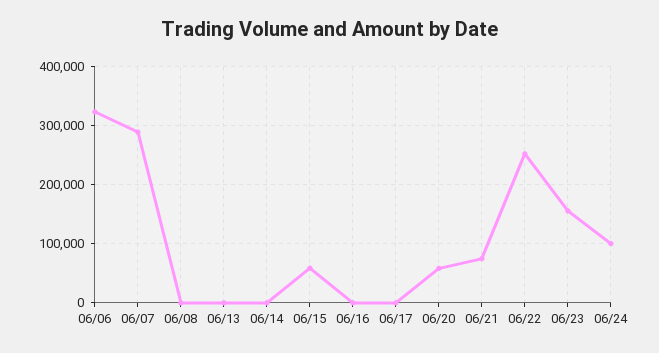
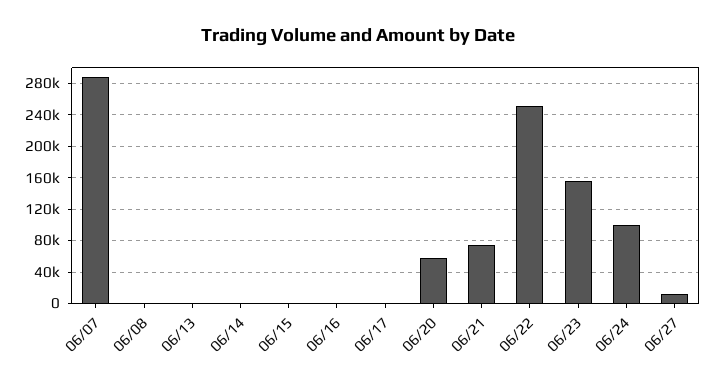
06/06: 320000 -> none
06/15: 60000 -> 0
06/27: none -> 10000

